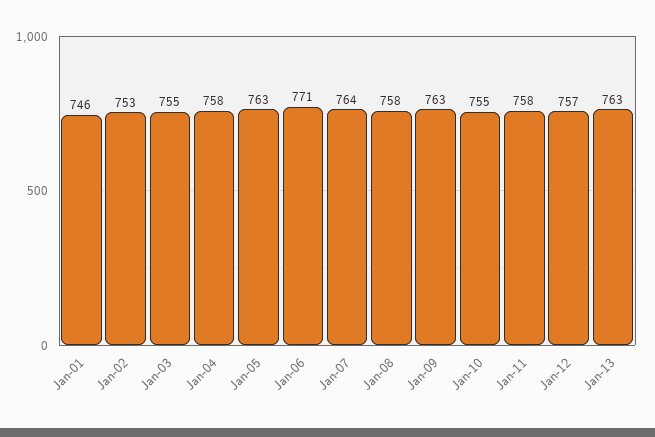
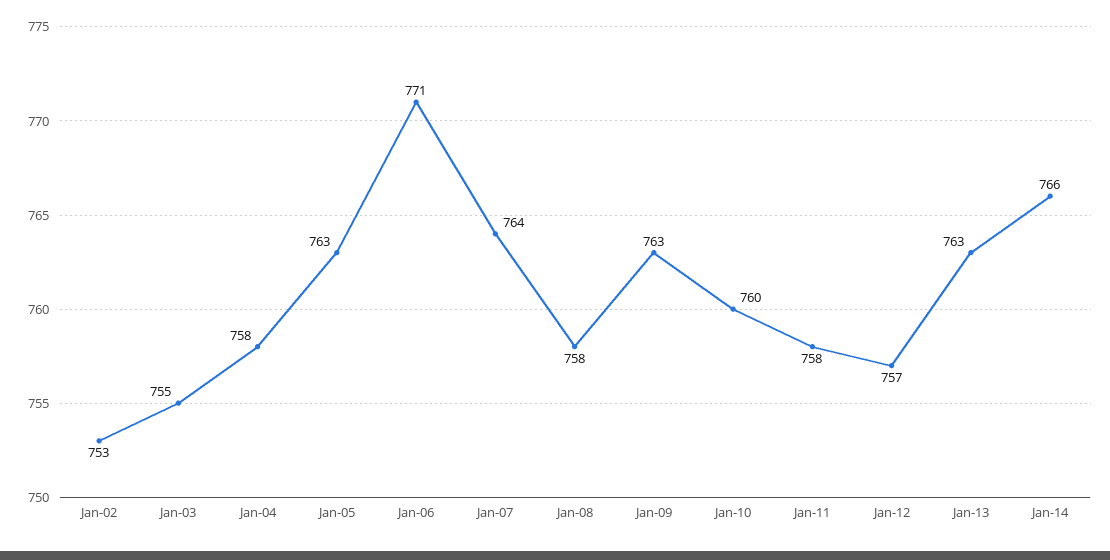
Jan-01: 746 -> none
Jan-10: 755 -> 760
Jan-14: none -> 766

